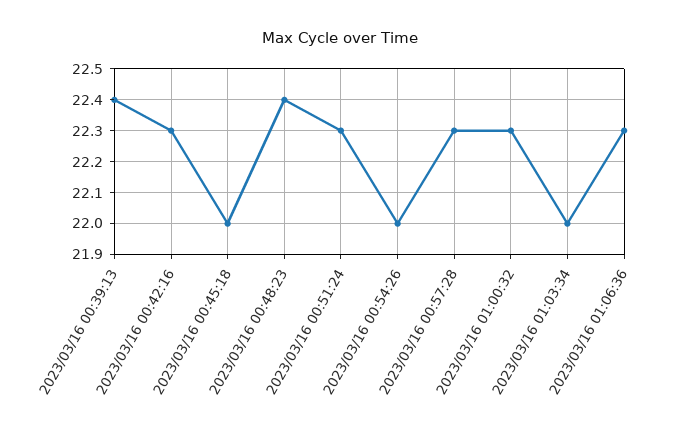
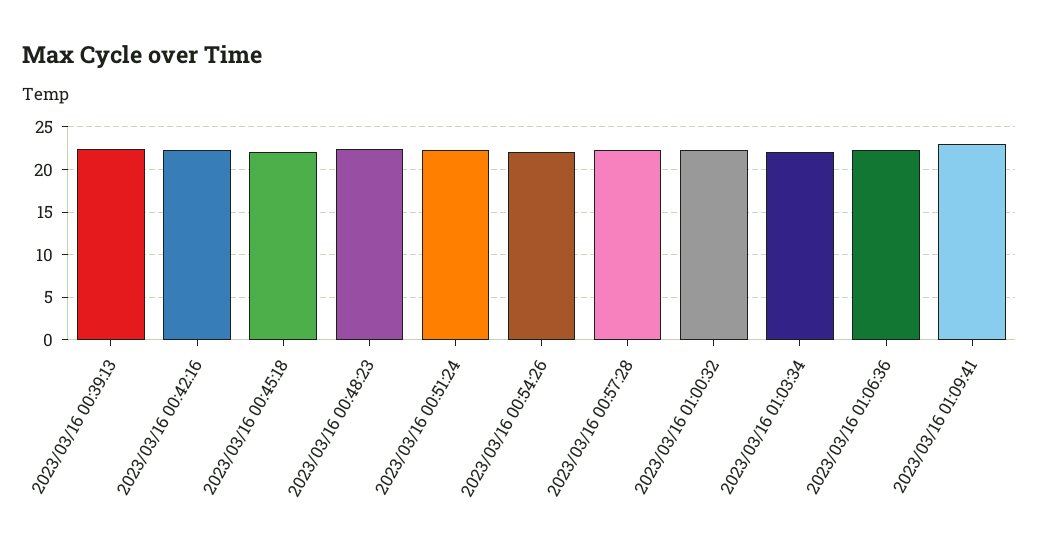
2023/03/16 01:09:41: none -> 23

